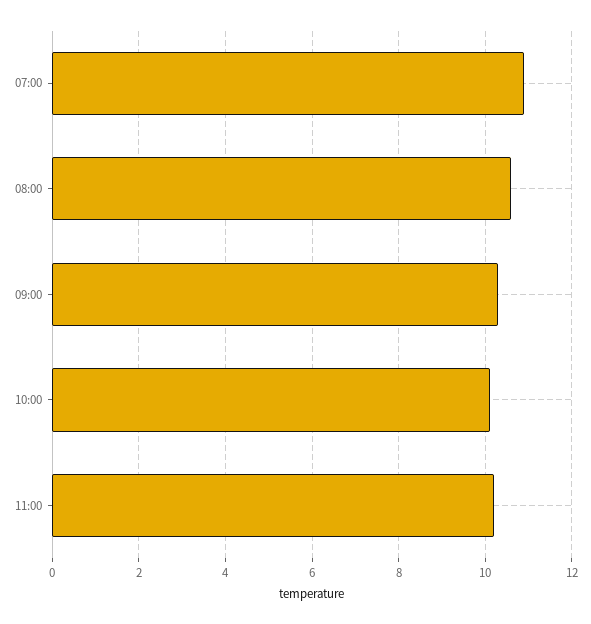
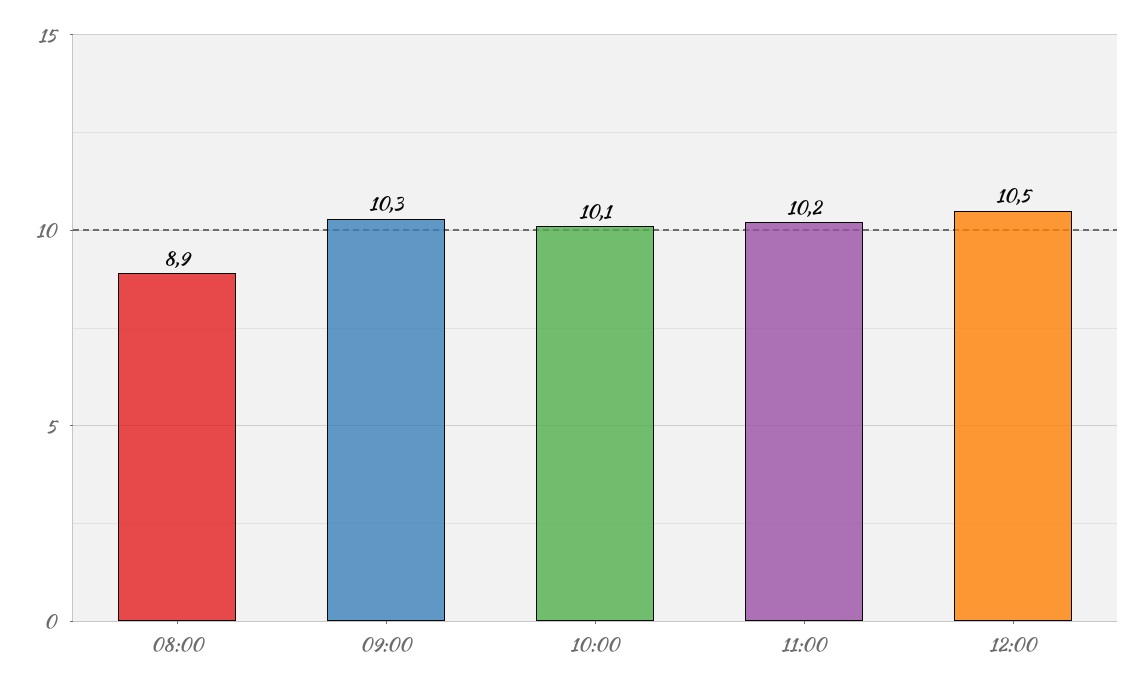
07:00: 11 -> none
08:00: 10.5 -> 8.9
12:00: none -> 10.5

